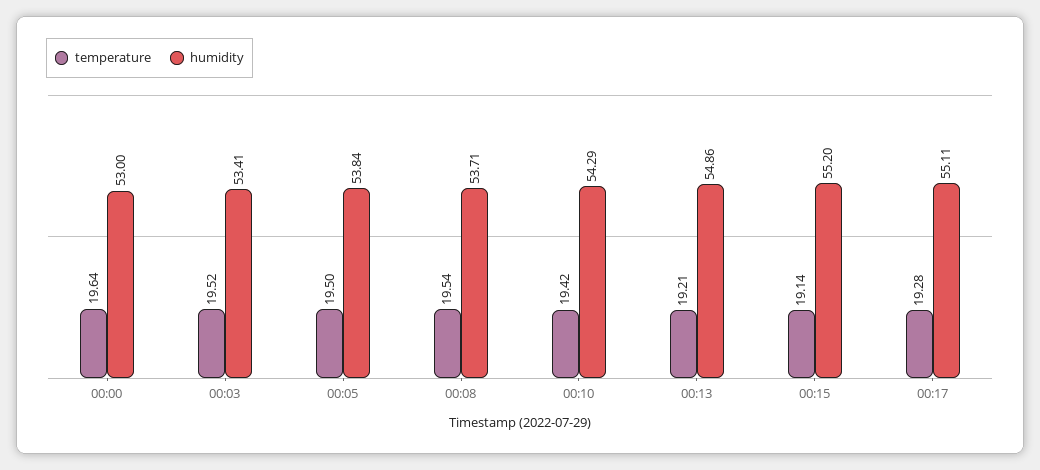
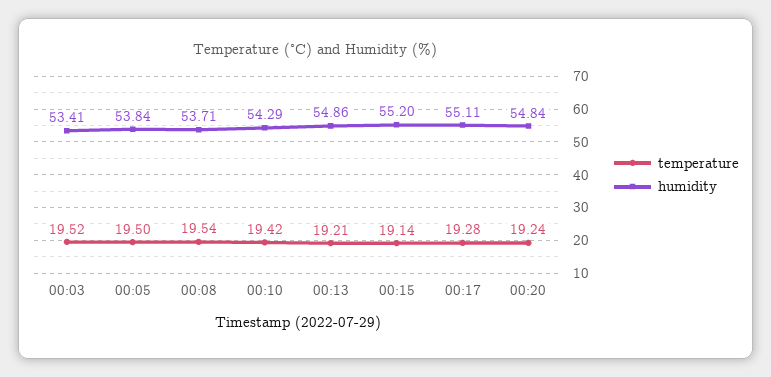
temperature, 00:00: 19.64 -> none
humidity, 00:00: 53 -> none
temperature, 00:20: none -> 19.24
humidity, 00:20: none -> 54.84

